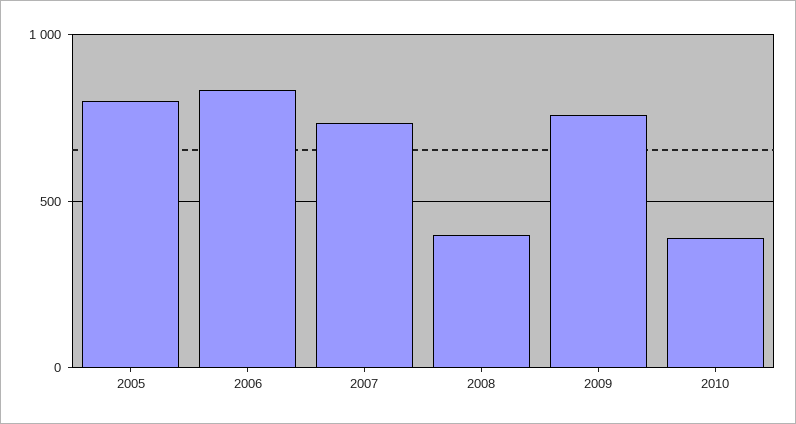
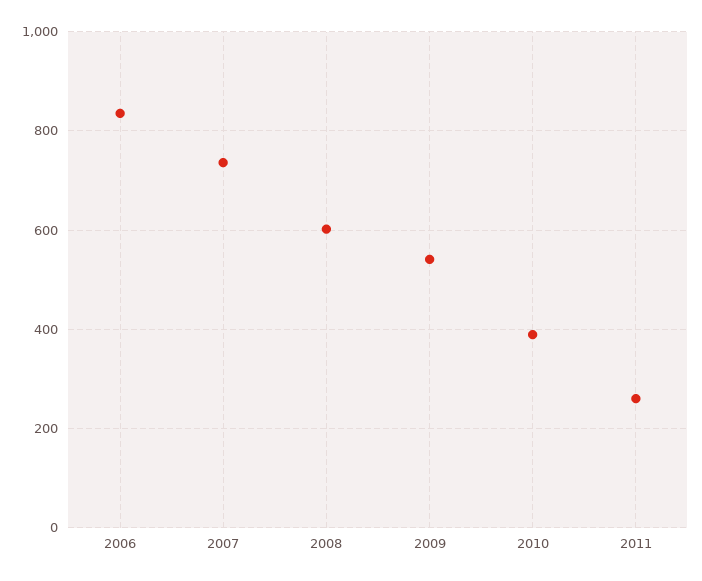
2005: 800 -> none
2008: 400 -> 600
2009: 750 -> 540
2011: none -> 260

